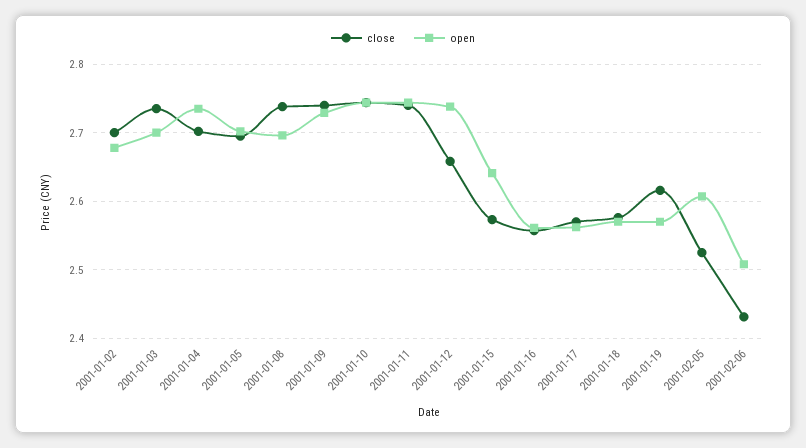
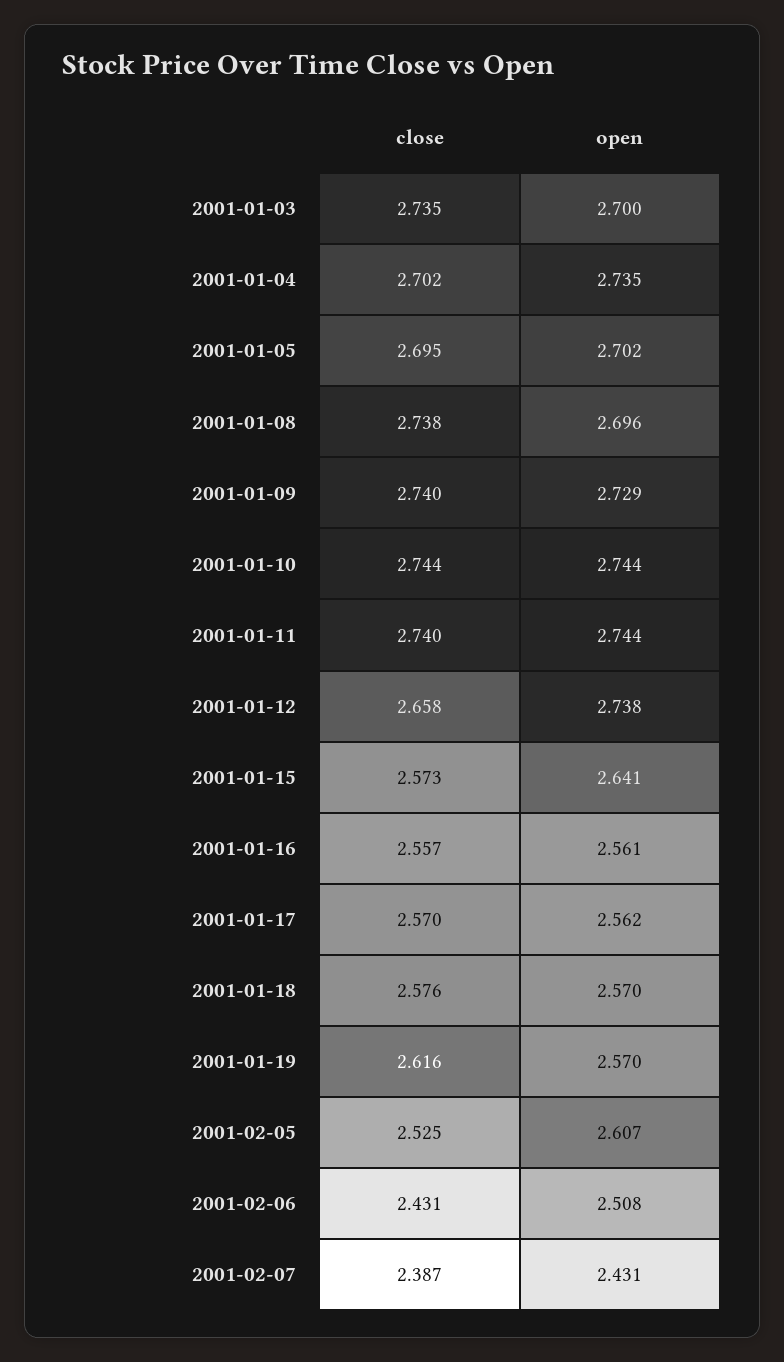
close, 2001-01-02: 2.7 -> none
open, 2001-01-02: 2.68 -> none
close, 2001-02-07: none -> 2.387
open, 2001-02-07: none -> 2.431

